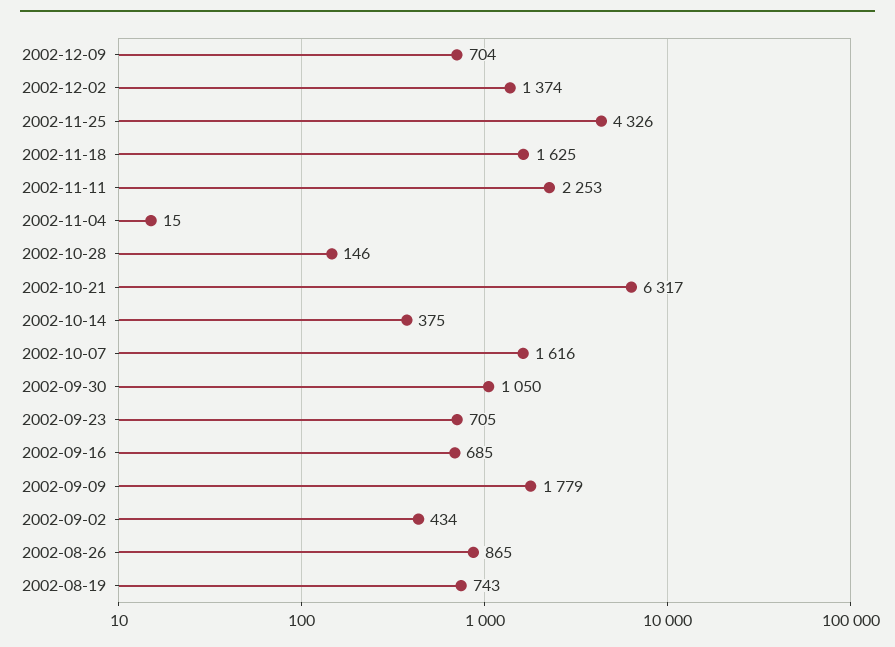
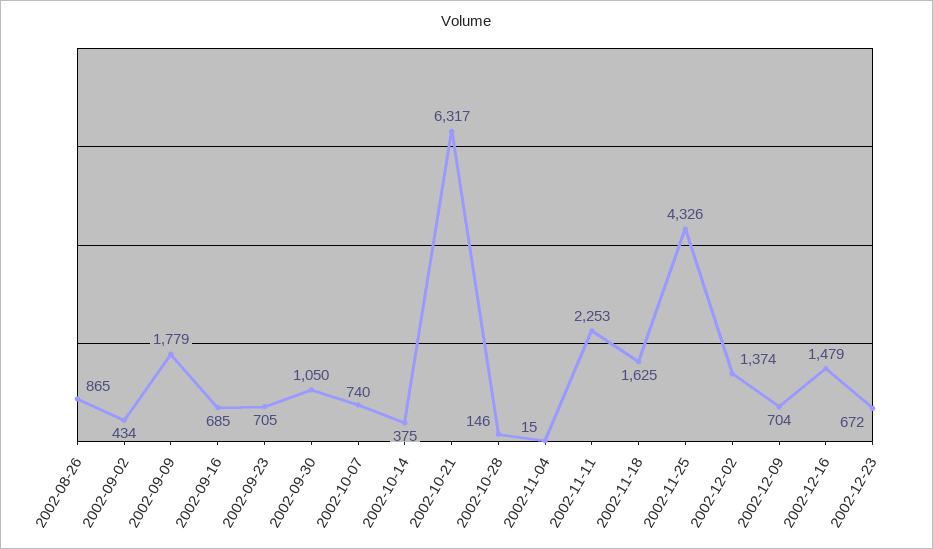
2002-10-07: 1616 -> 740
2002-08-19: 743 -> none
2002-12-16: none -> 1479
2002-12-23: none -> 672

